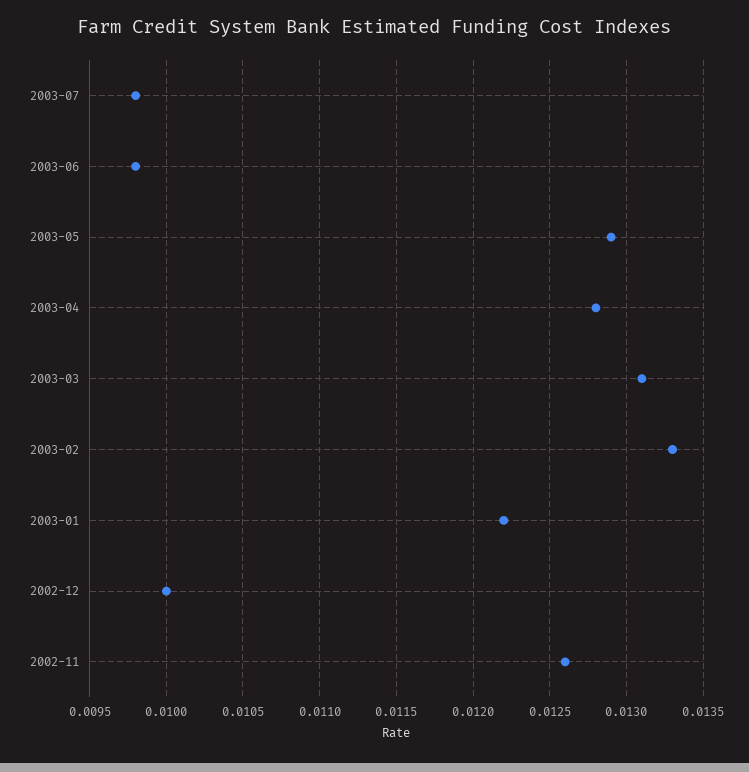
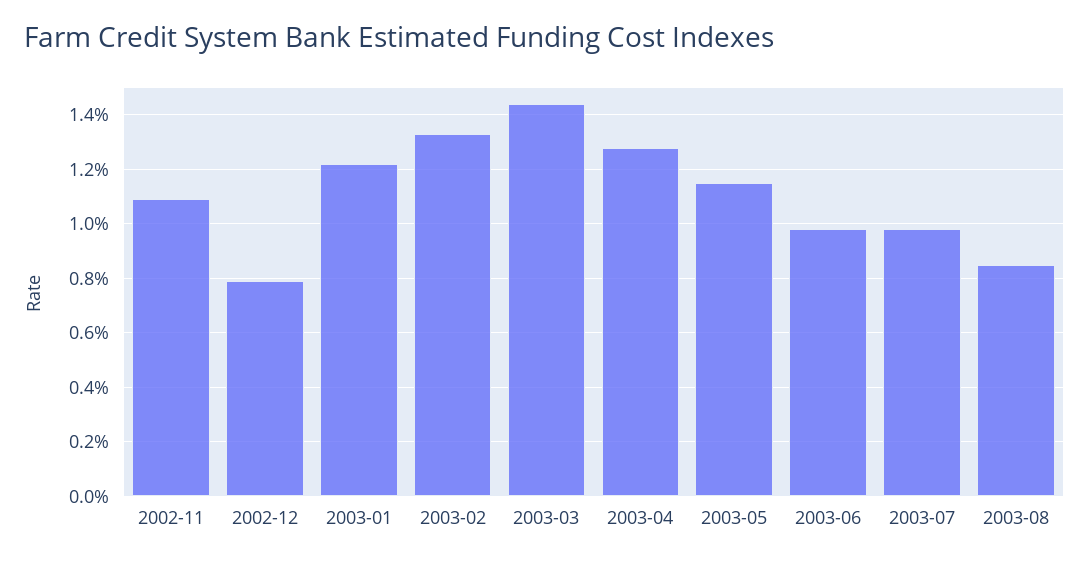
2003-05: 0.0129 -> 0.0115
2003-03: 0.0131 -> 0.0145
2002-12: 0.01 -> 0.008
2002-11: 0.0126 -> 0.011
2003-08: none -> 0.0085

